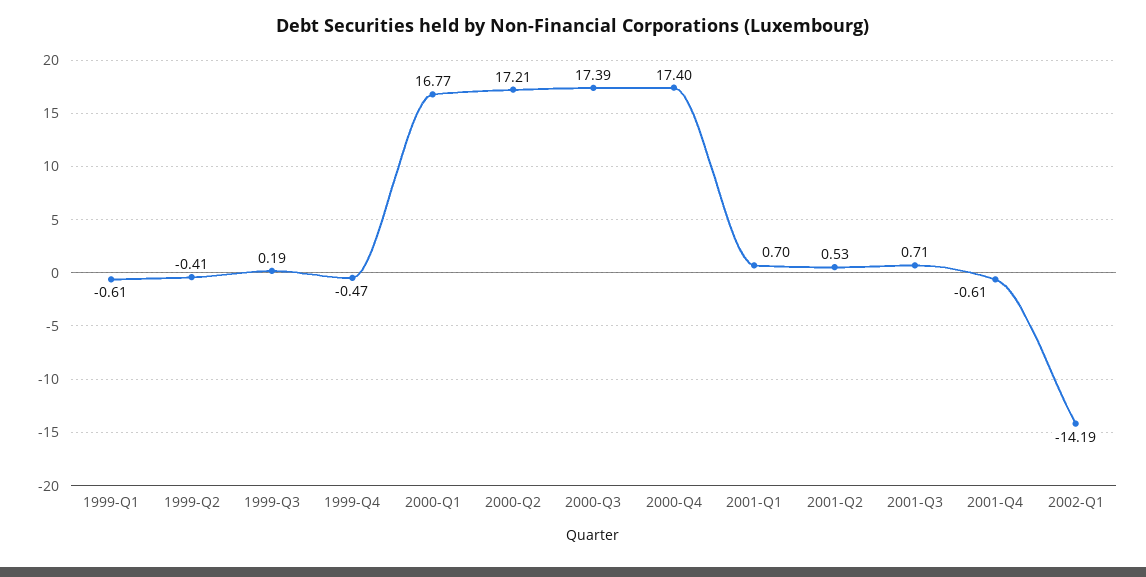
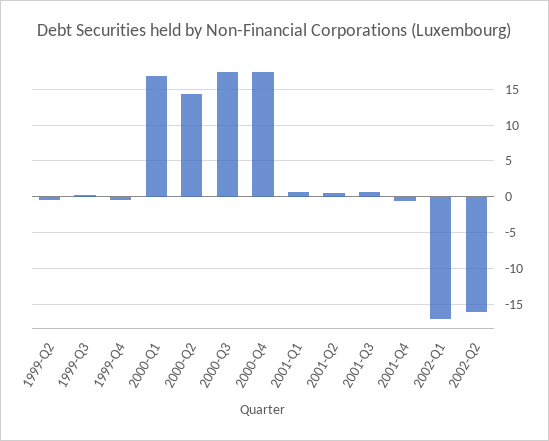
1999-Q1: -0.61 -> none
2000-Q2: 17.21 -> 14
2002-Q1: -14.19 -> -17
2002-Q2: none -> -16

